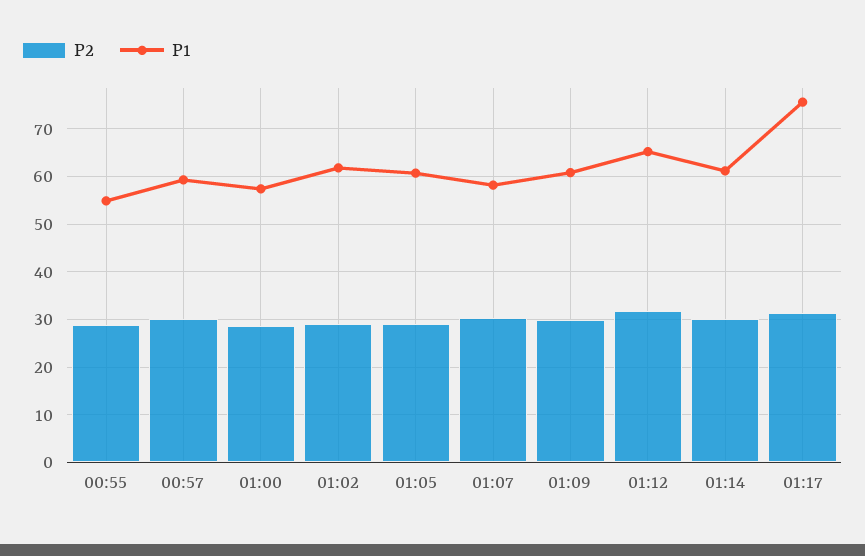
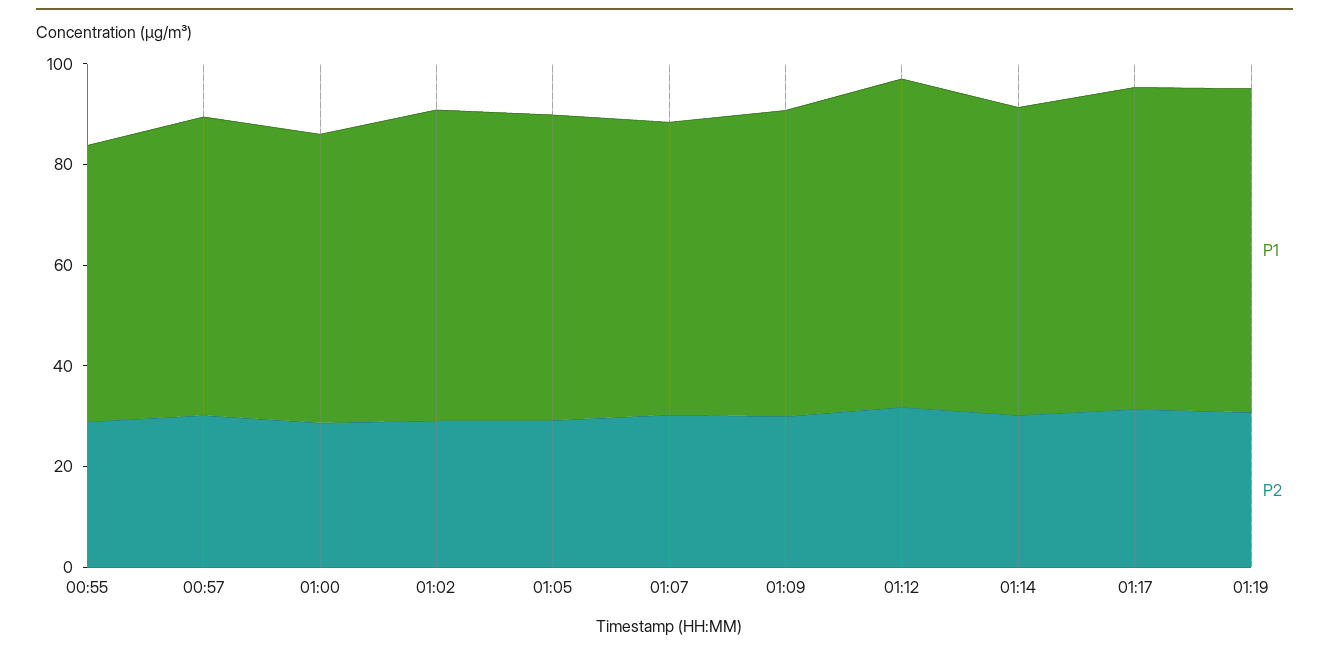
P1, 01:17: 76 -> 65
P1, 01:19: none -> 65
P2, 01:19: none -> 30

